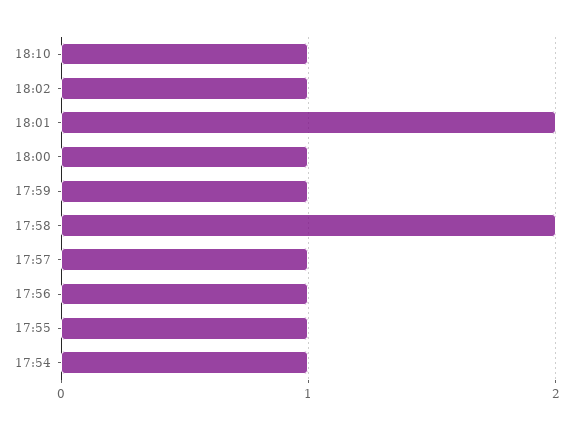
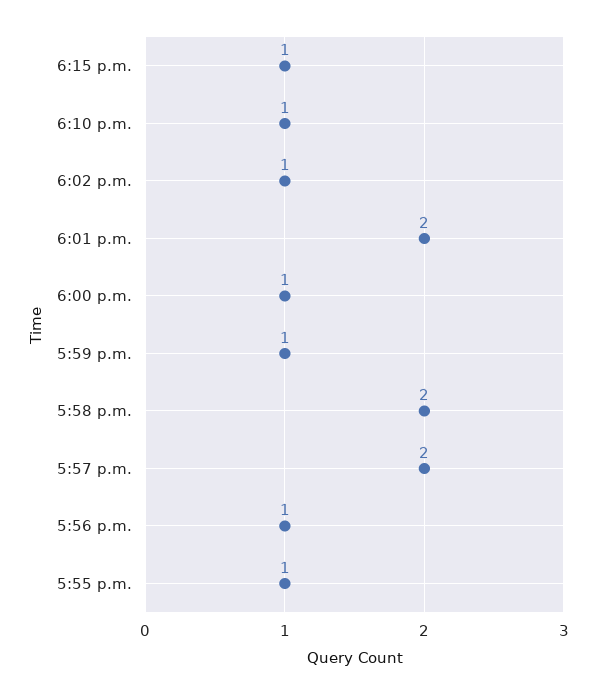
17:57: 1 -> 2
17:54: 1 -> none
6:15 p.m.: none -> 1

